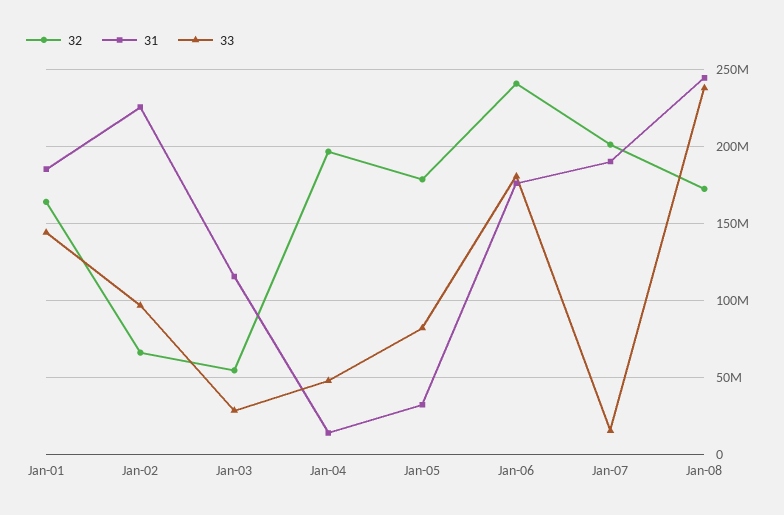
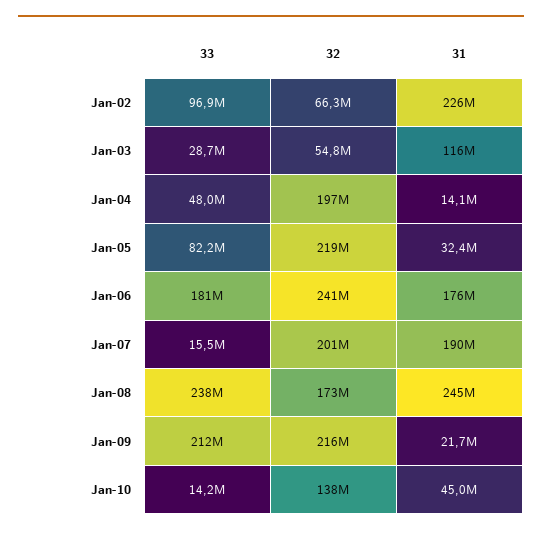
32, Jan-01: 165000000 -> none
31, Jan-01: 185000000 -> none
33, Jan-01: 145000000 -> none
32, Jan-05: 180000000 -> 219000000
33, Jan-09: none -> 212000000
32, Jan-09: none -> 216000000
31, Jan-09: none -> 21700000
33, Jan-10: none -> 14200000
32, Jan-10: none -> 138000000
31, Jan-10: none -> 45000000

